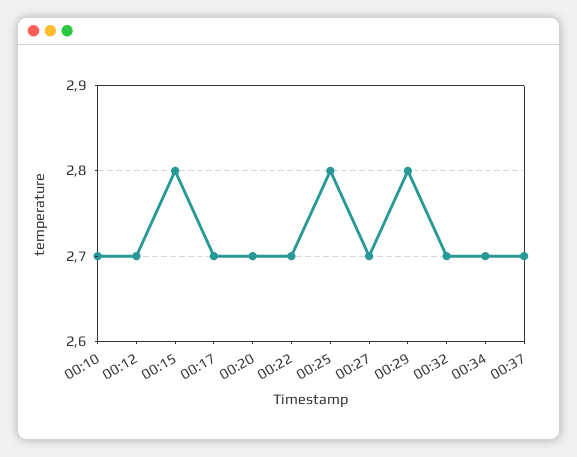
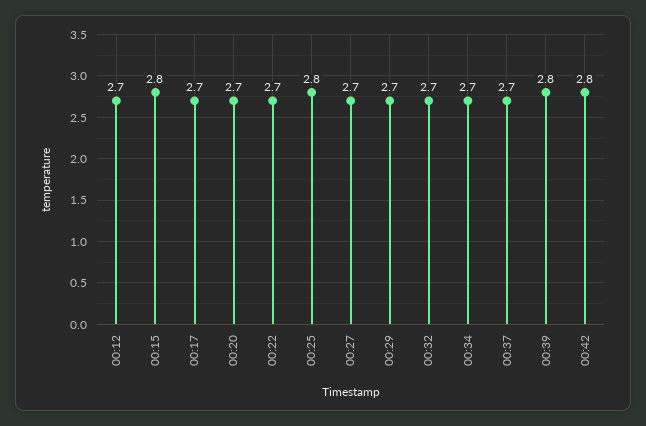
00:10: 2.7 -> none
00:29: 2.8 -> 2.7
00:39: none -> 2.8
00:42: none -> 2.8

